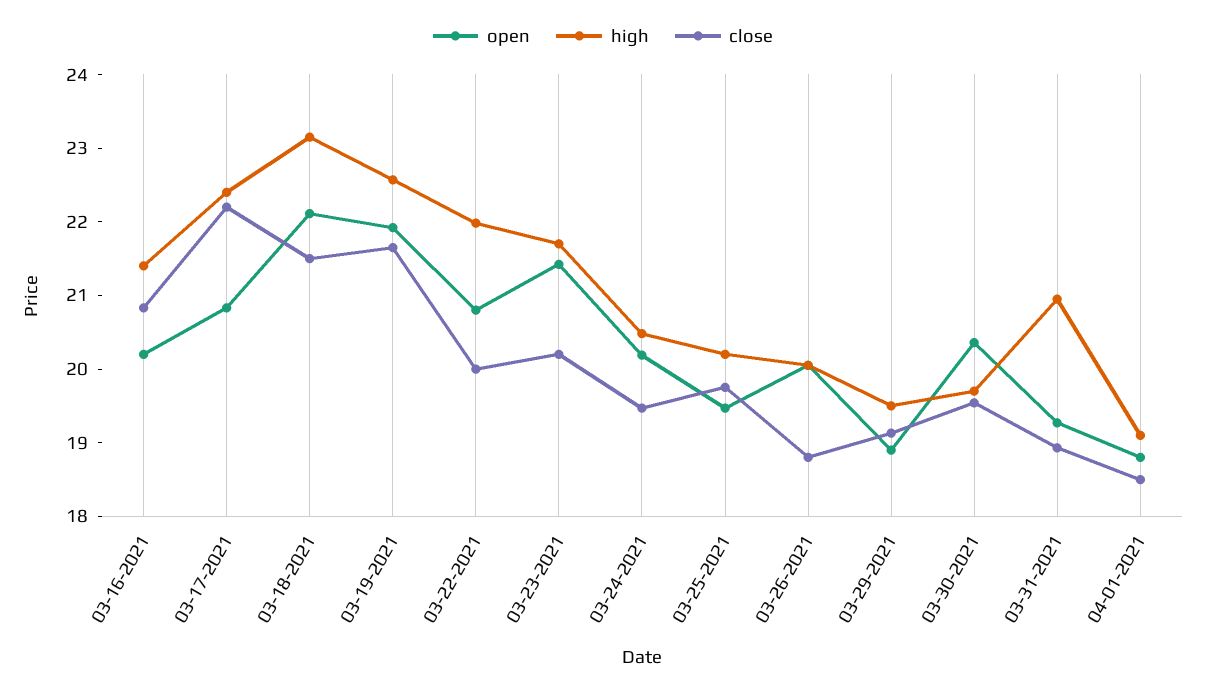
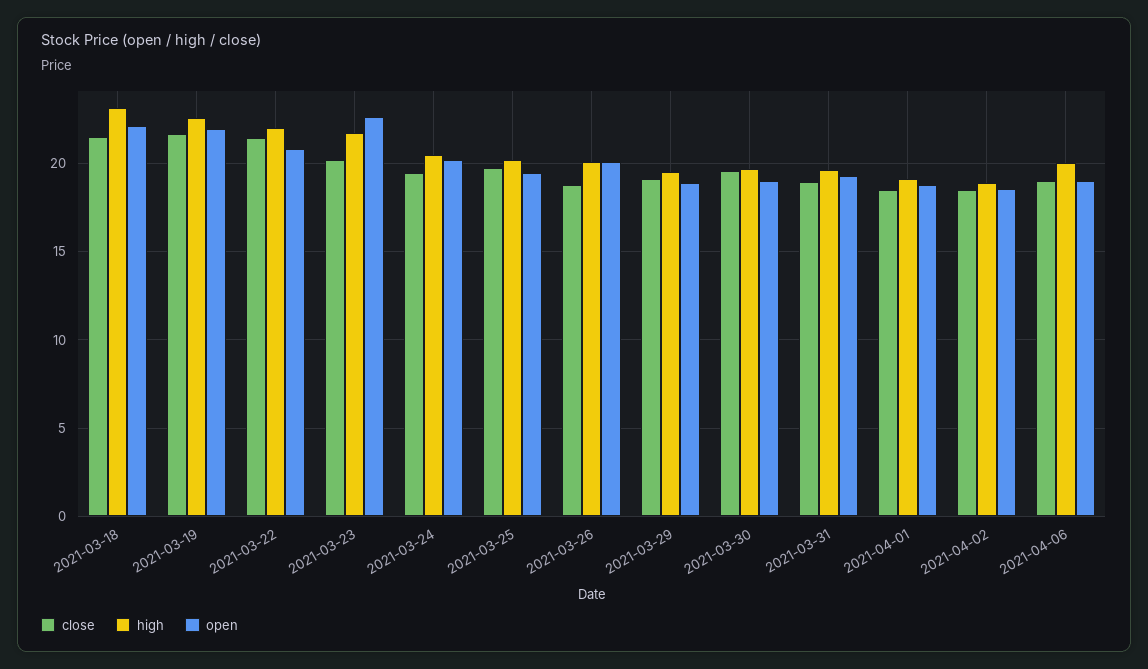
open, 03-16-2021: 20.2 -> none
high, 03-16-2021: 21.4 -> none
close, 03-16-2021: 20.8 -> none
open, 03-17-2021: 20.8 -> none
high, 03-17-2021: 22.4 -> none
close, 03-17-2021: 22.2 -> none
close, 03-22-2021: 20 -> 21.5
open, 03-23-2021: 21.4 -> 22.5
open, 03-30-2021: 20.4 -> 19
high, 03-31-2021: 21 -> 19.5
close, 2021-04-02: none -> 18.5
high, 2021-04-02: none -> 19
open, 2021-04-02: none -> 18.5
close, 2021-04-06: none -> 19
high, 2021-04-06: none -> 20
open, 2021-04-06: none -> 19

